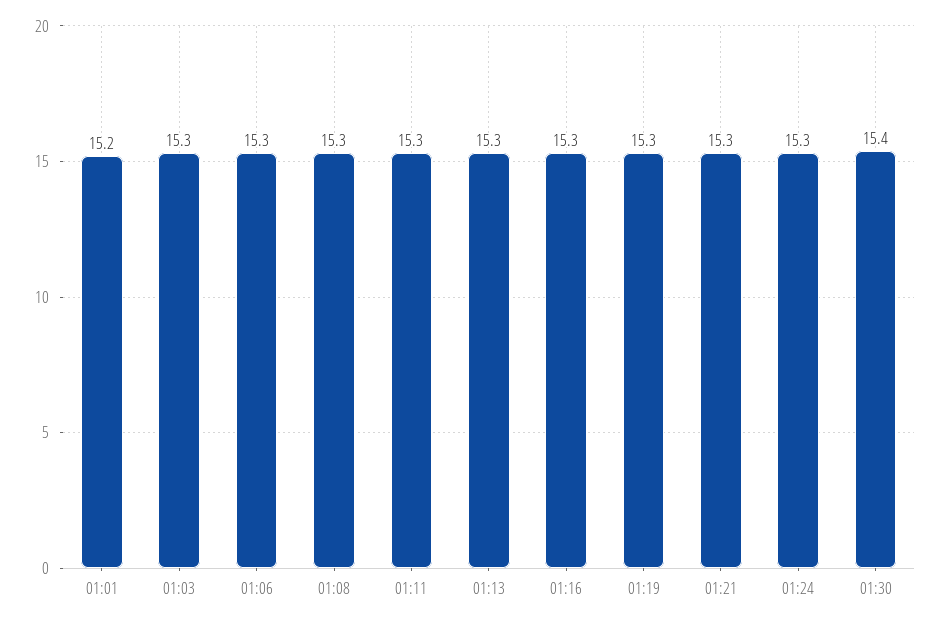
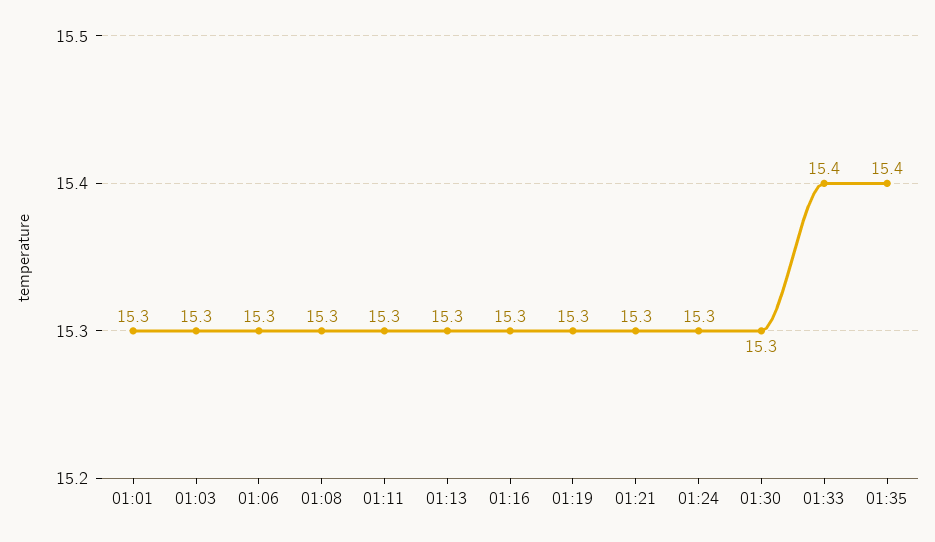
01:01: 15.2 -> 15.3
01:30: 15.4 -> 15.3
01:33: none -> 15.4
01:35: none -> 15.4

